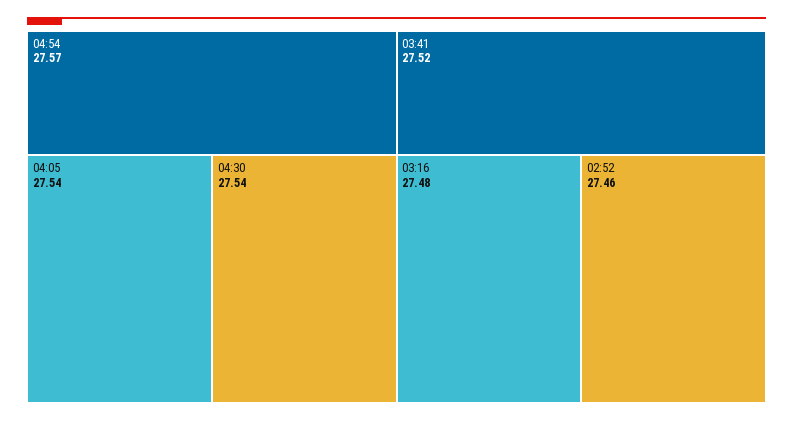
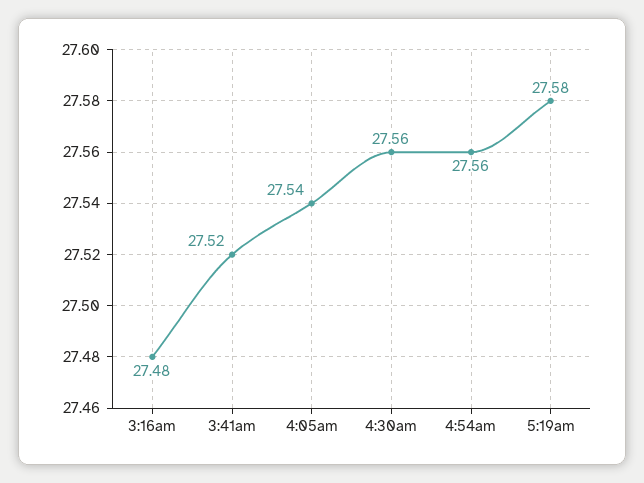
04:54: 27.57 -> 27.56
04:30: 27.54 -> 27.56
02:52: 27.46 -> none
5:19am: none -> 27.58

